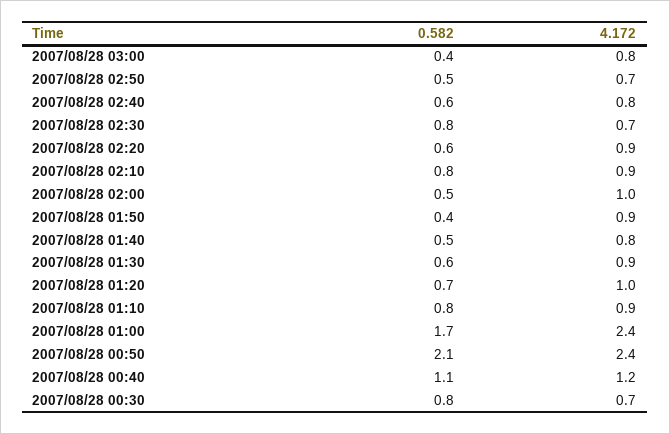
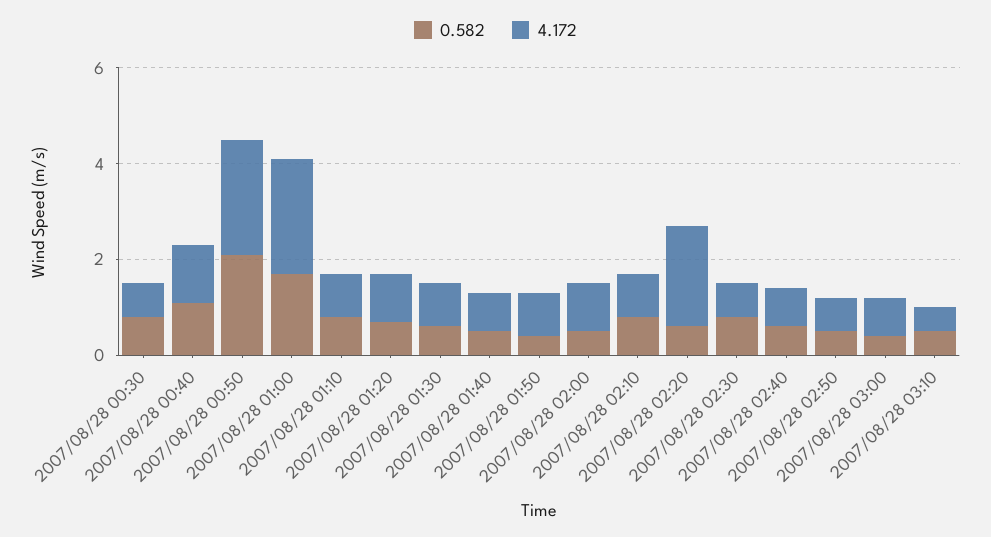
4.172, 2007/08/28 02:20: 0.9 -> 2
0.582, 2007/08/28 03:10: none -> 0.5
4.172, 2007/08/28 03:10: none -> 0.5

